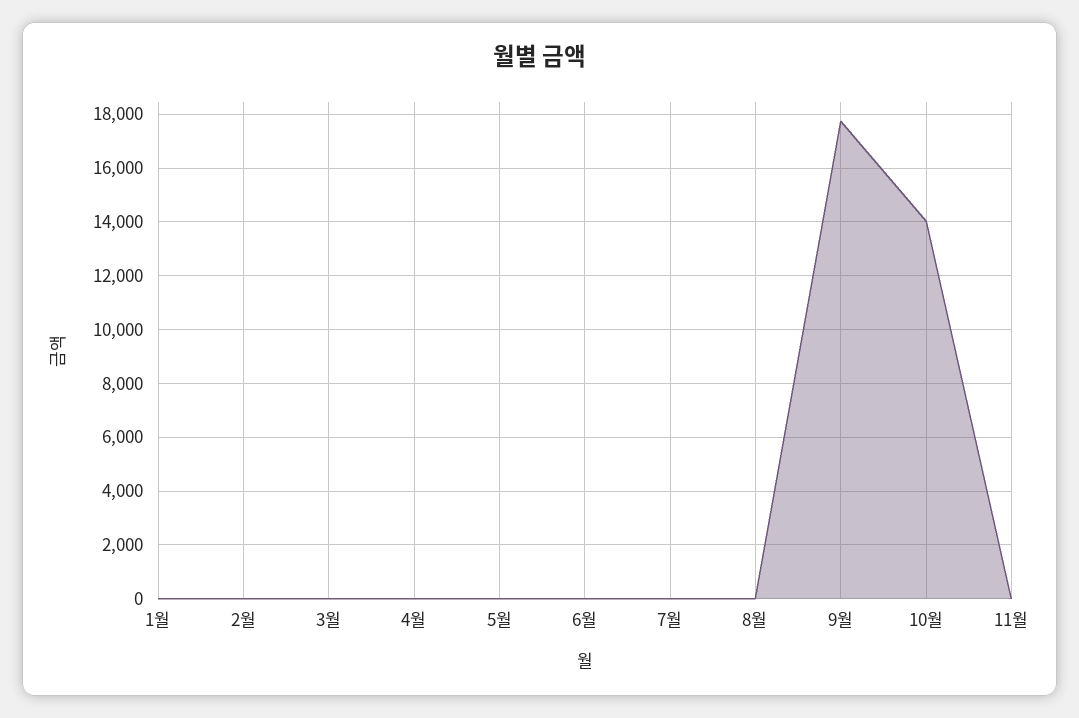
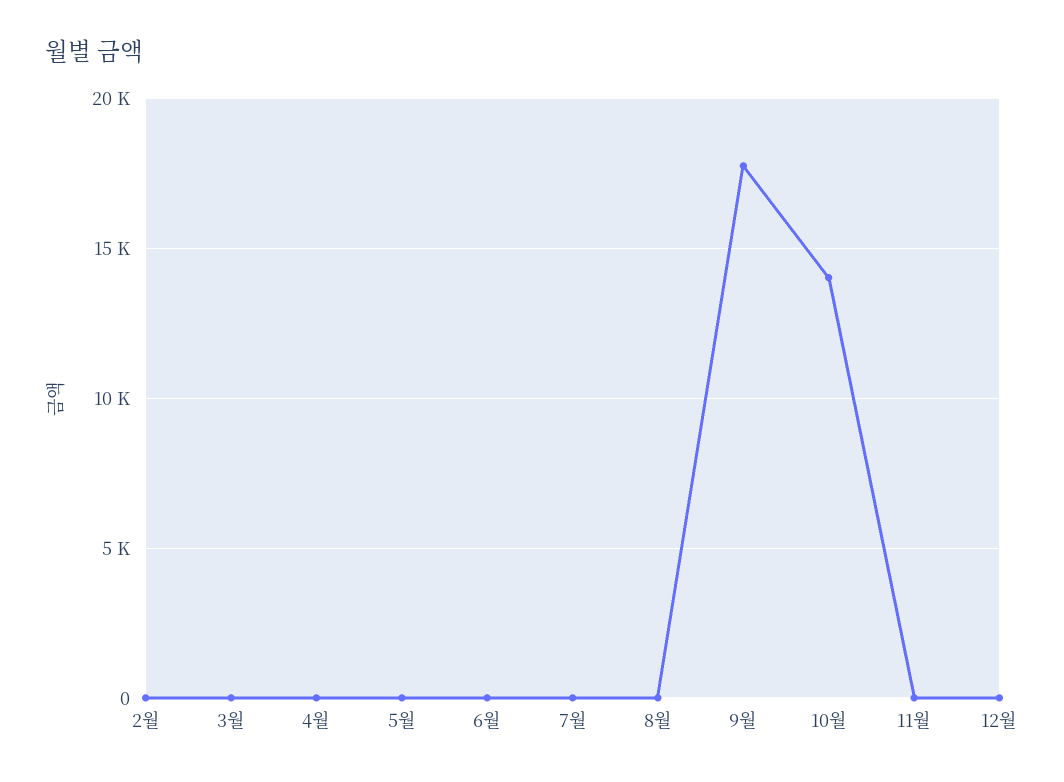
1월: 0 -> none
12월: none -> 0

